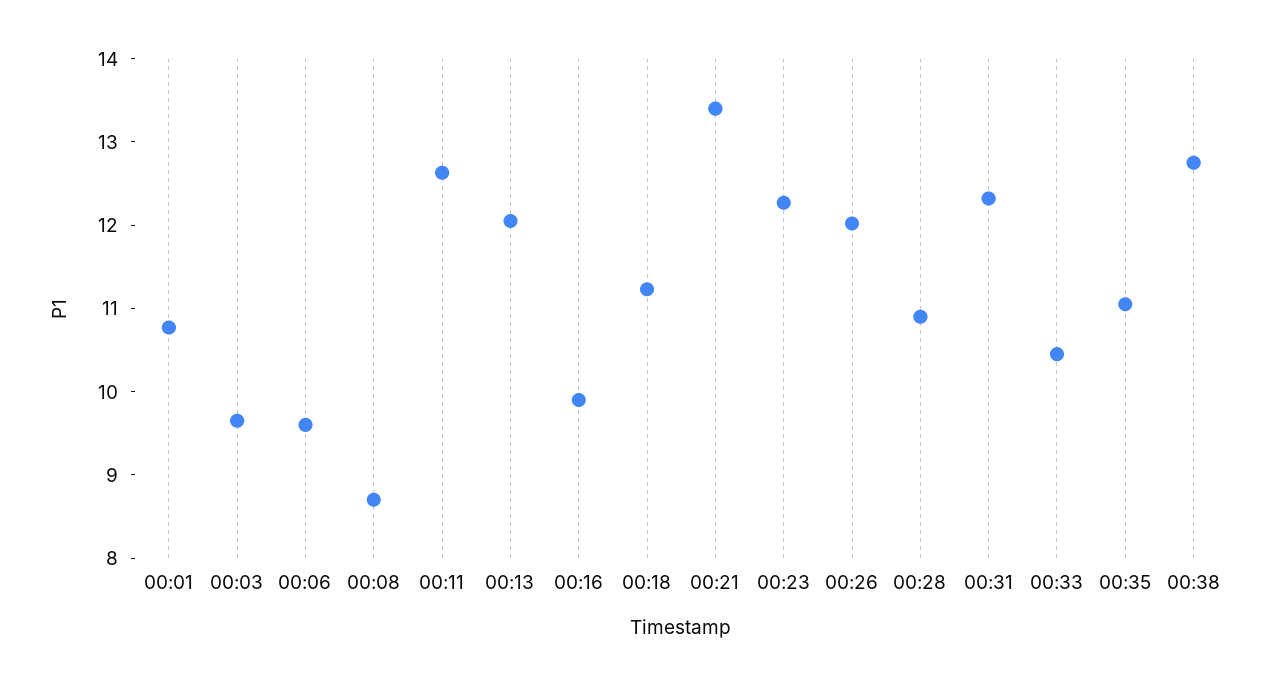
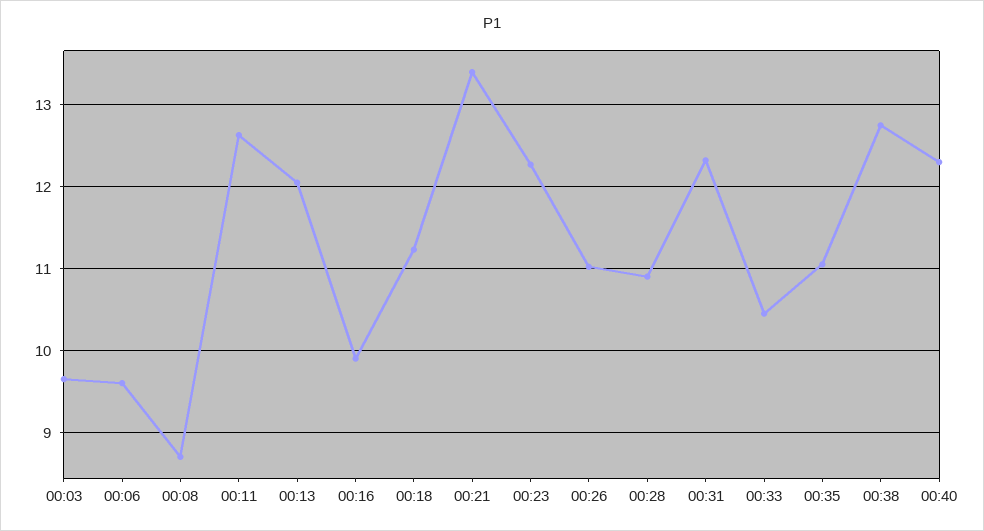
00:01: 10.8 -> none
00:26: 12 -> 11
00:40: none -> 12.3

